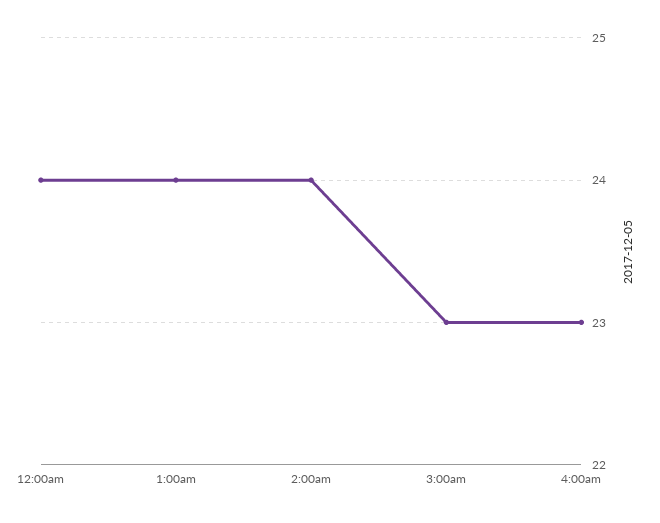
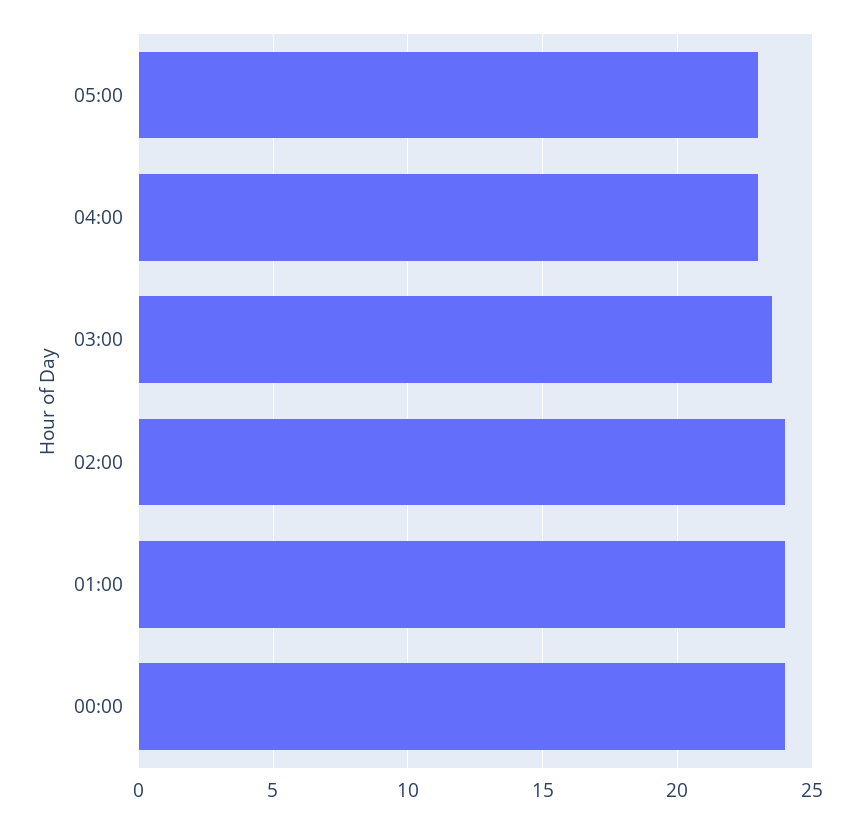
3:00am: 23 -> 23.5
05:00: none -> 23

